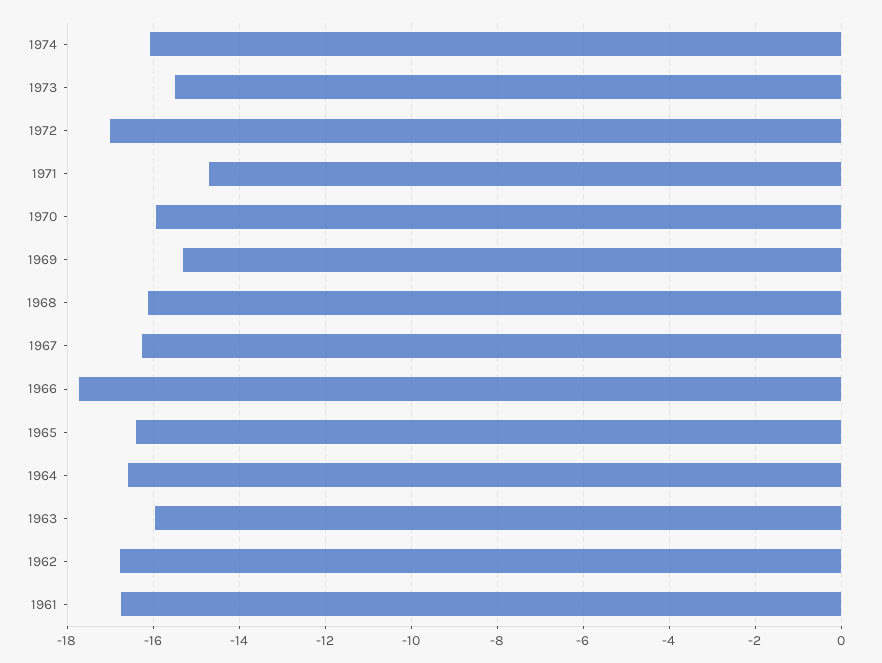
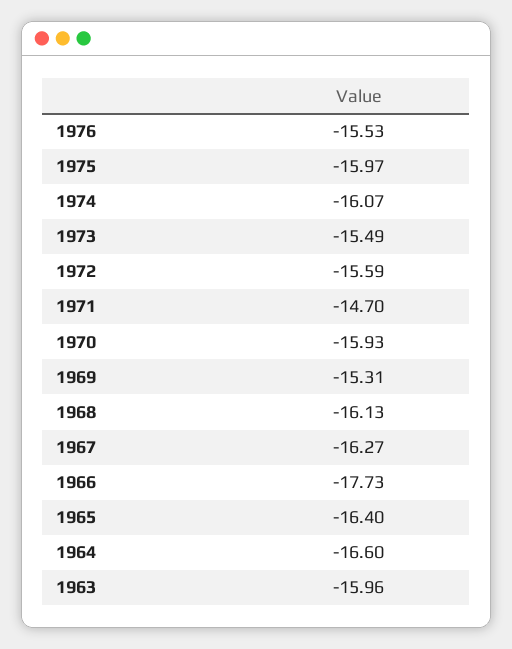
1972: -17 -> -15.59
1962: -16.8 -> none
1961: -16.8 -> none
1976: none -> -15.53
1975: none -> -15.97

